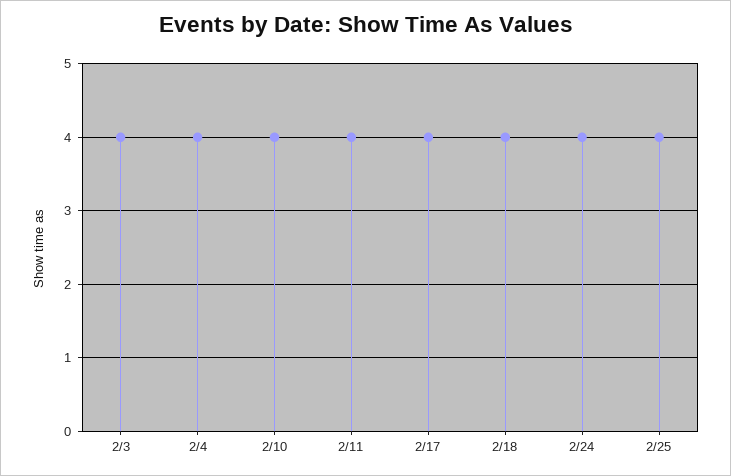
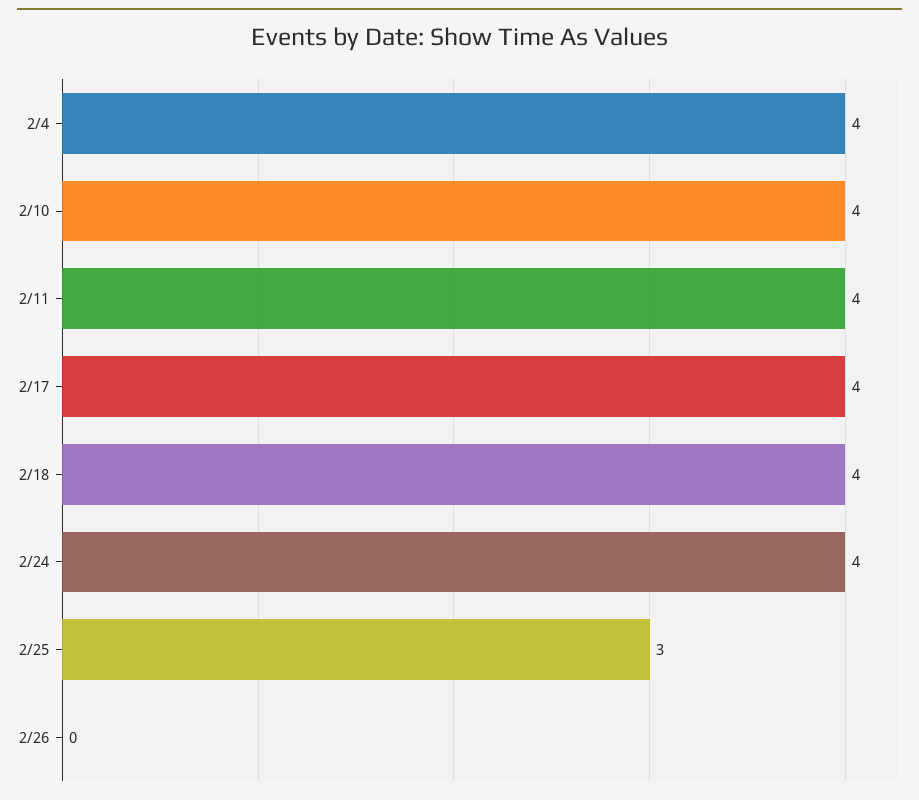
2/3: 4 -> none
2/25: 4 -> 3
2/26: none -> 0

